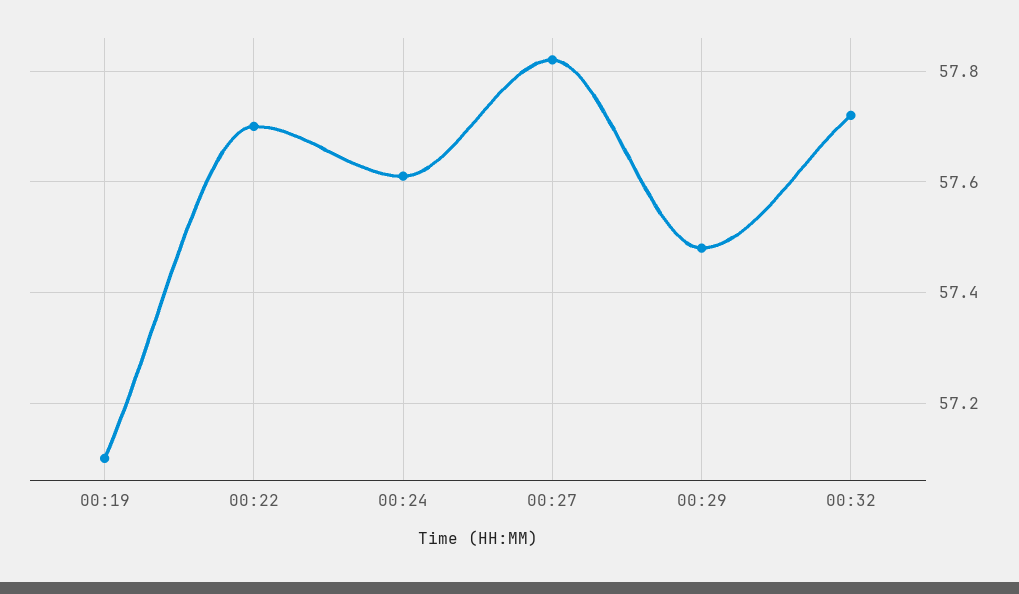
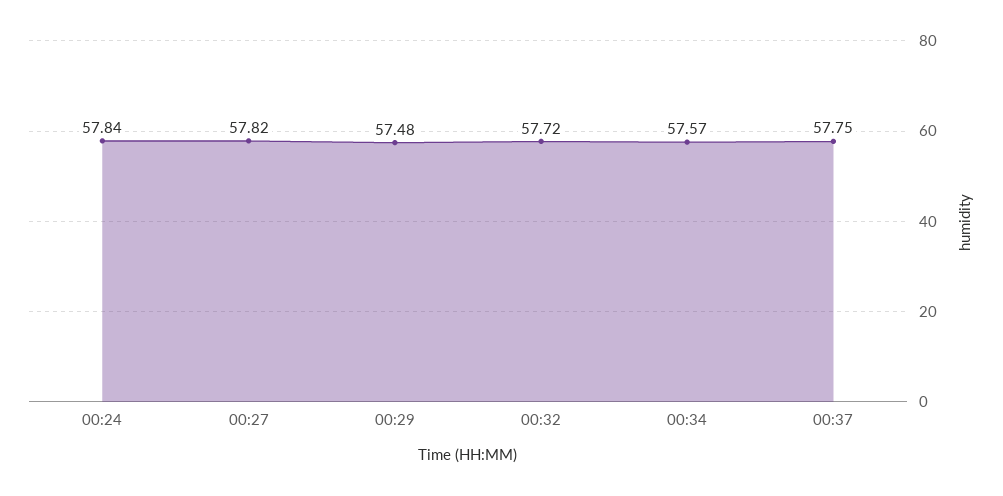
00:19: 57.1 -> none
00:22: 57.7 -> none
00:24: 57.6 -> 57.84
00:34: none -> 57.57
00:37: none -> 57.75

